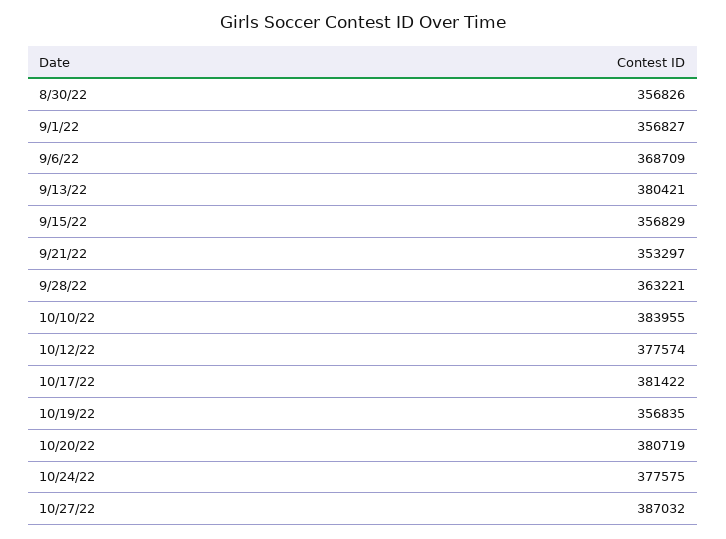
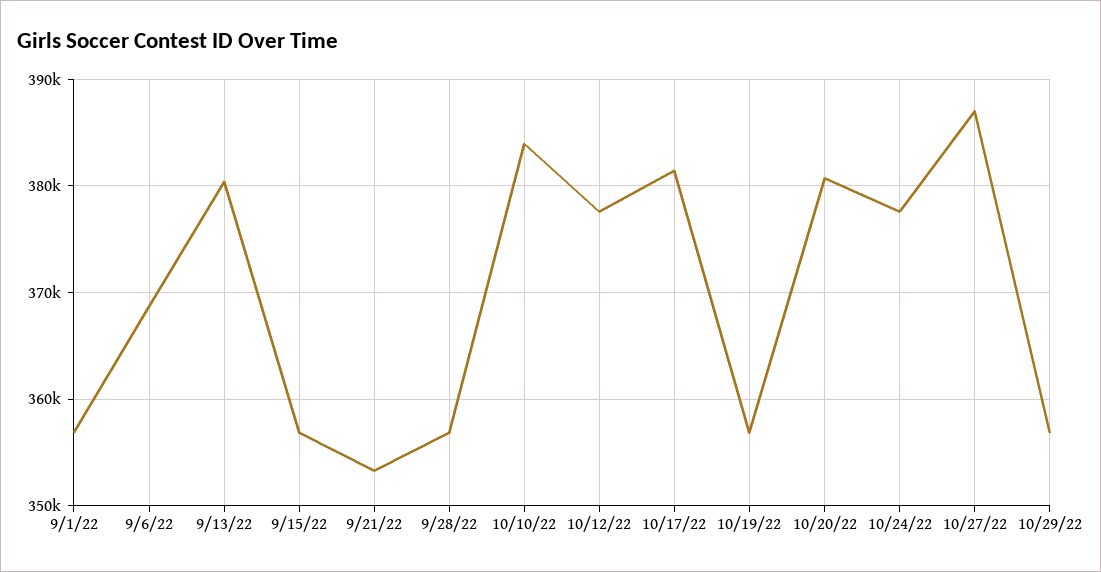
8/30/22: 356826 -> none
9/28/22: 363221 -> 357000
10/29/22: none -> 357000

